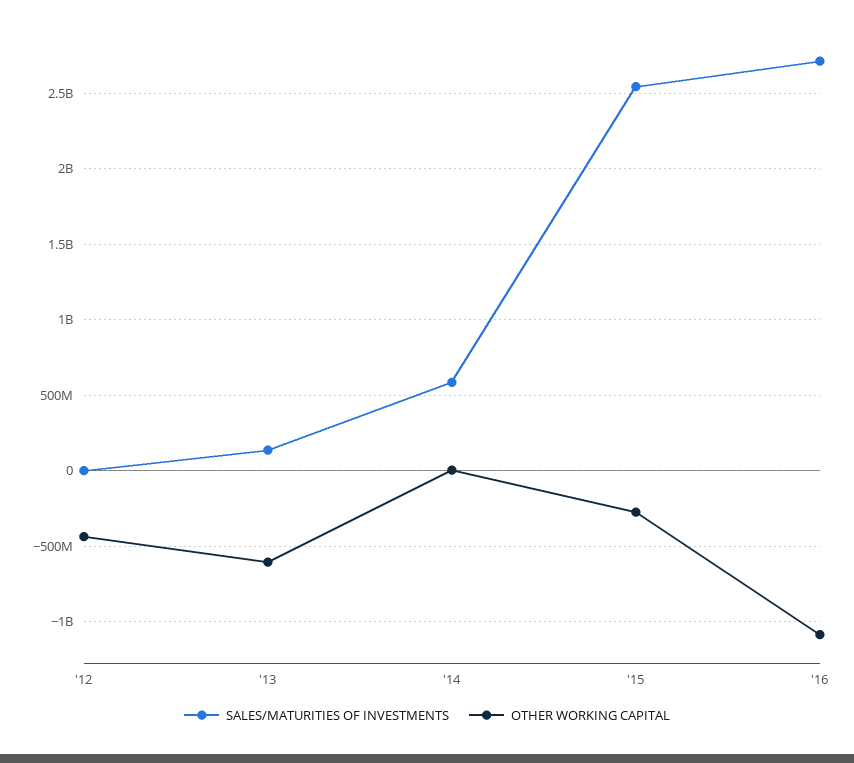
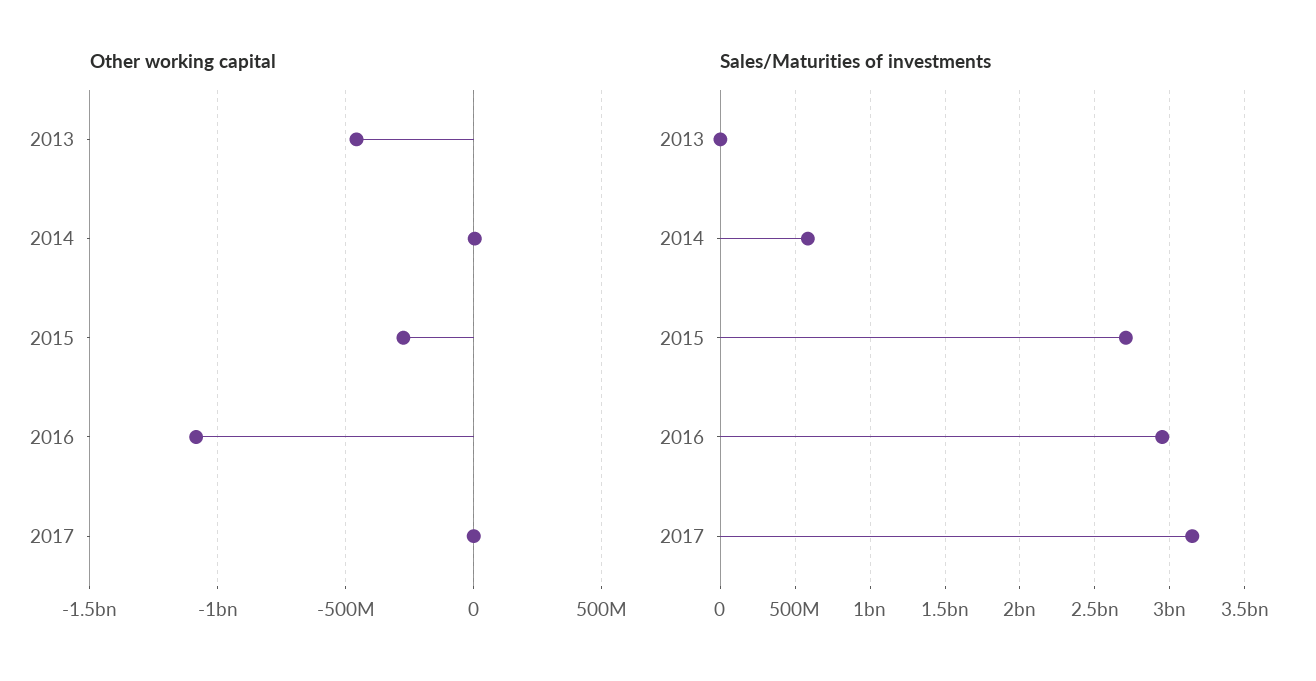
SALES/MATURITIES OF INVESTMENTS, '12: 0 -> none
OTHER WORKING CAPITAL, '12: -450000000 -> none
SALES/MATURITIES OF INVESTMENTS, '13: 150000000 -> 0
OTHER WORKING CAPITAL, '13: -600000000 -> -450000000
SALES/MATURITIES OF INVESTMENTS, '15: 2550000000 -> 2700000000
SALES/MATURITIES OF INVESTMENTS, '16: 2700000000 -> 2950000000
OTHER WORKING CAPITAL, 2017: none -> 0
SALES/MATURITIES OF INVESTMENTS, 2017: none -> 3150000000

